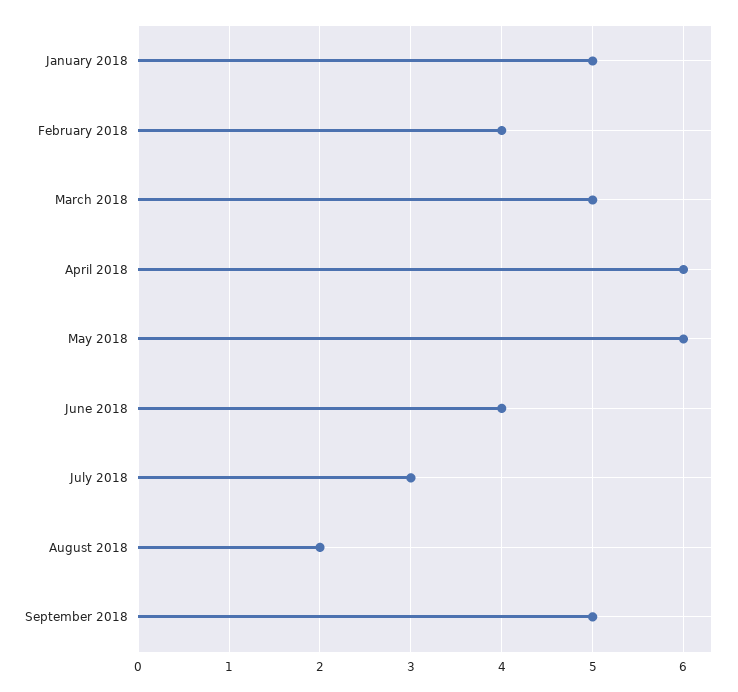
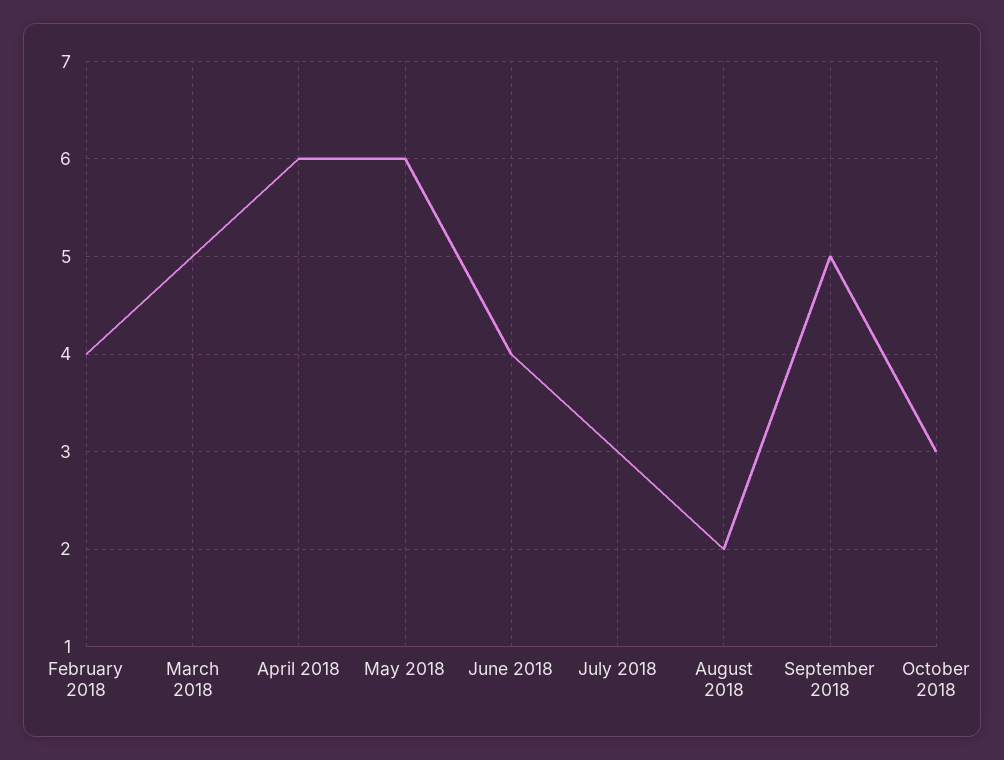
January 2018: 5 -> none
October 2018: none -> 3

